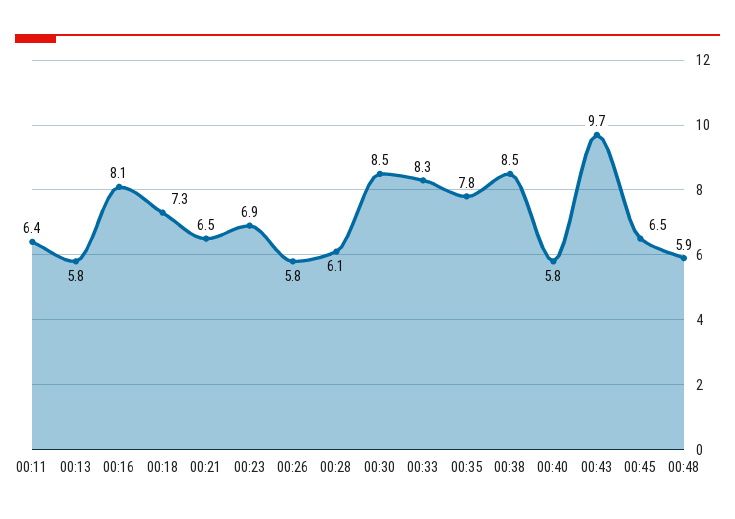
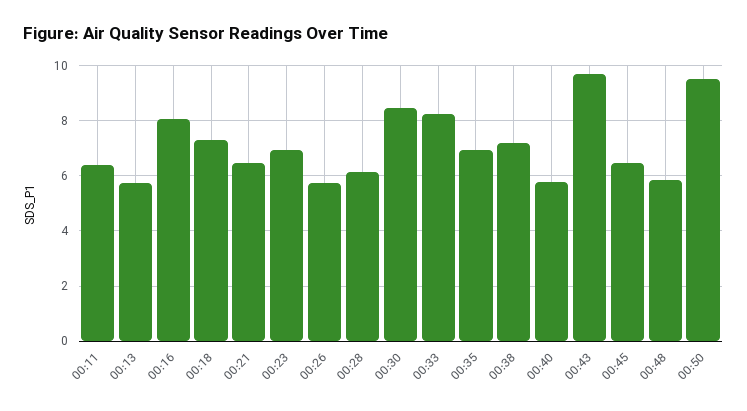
00:35: 7.8 -> 7
00:38: 8.5 -> 7.25
00:50: none -> 9.5

